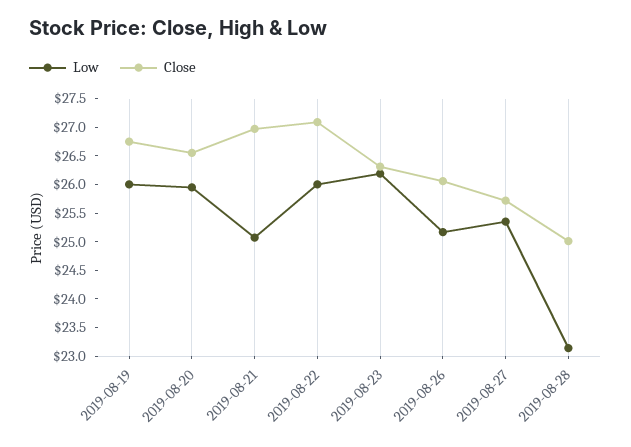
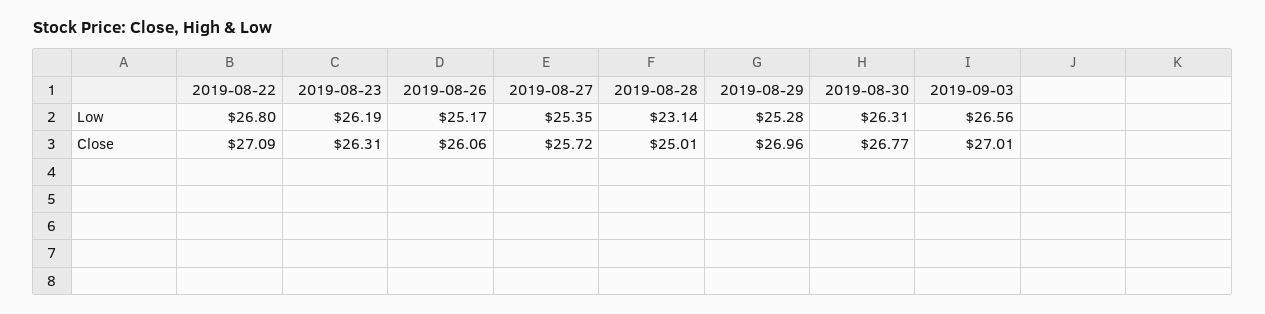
Low, 2019-08-19: 26 -> none
Close, 2019-08-19: 26.75 -> none
Low, 2019-08-20: 26 -> none
Close, 2019-08-20: 26.5 -> none
Low, 2019-08-21: 25 -> none
Close, 2019-08-21: 27 -> none
Low, 2019-08-22: 26 -> 26.8
Low, 2019-08-29: none -> 25.28
Low, 2019-08-30: none -> 26.31
Low, 2019-09-03: none -> 26.56
Close, 2019-08-29: none -> 26.96
Close, 2019-08-30: none -> 26.77
Close, 2019-09-03: none -> 27.01

